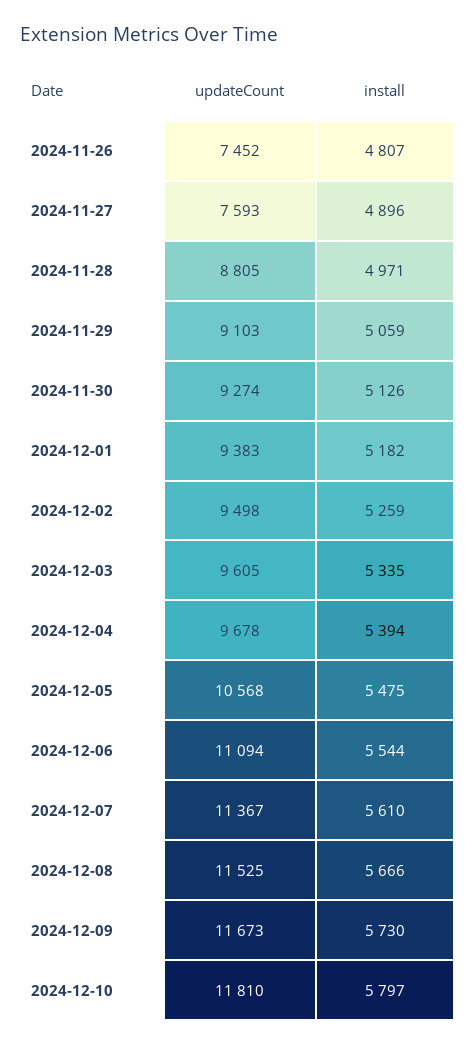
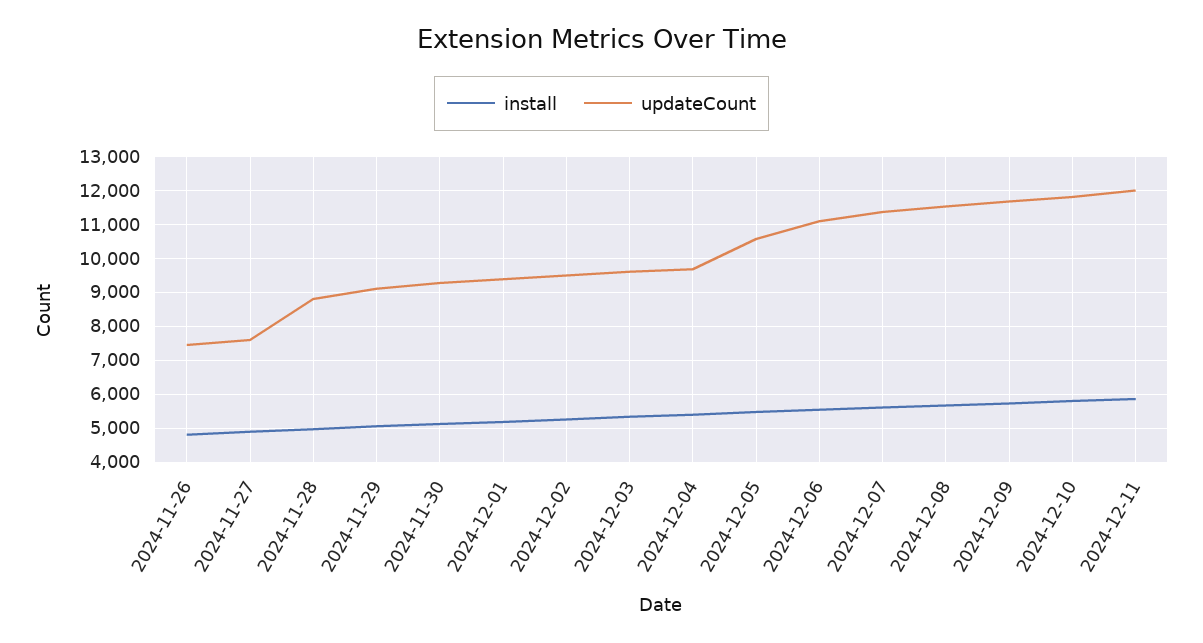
install, 2024-12-11: none -> 5800
updateCount, 2024-12-11: none -> 12000

